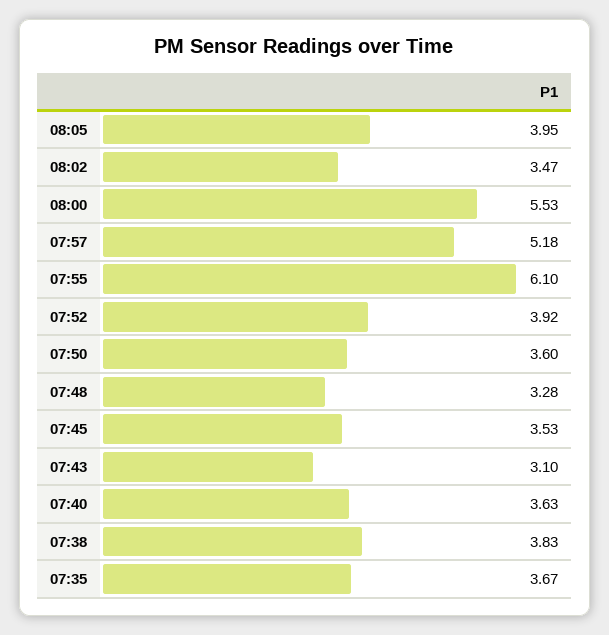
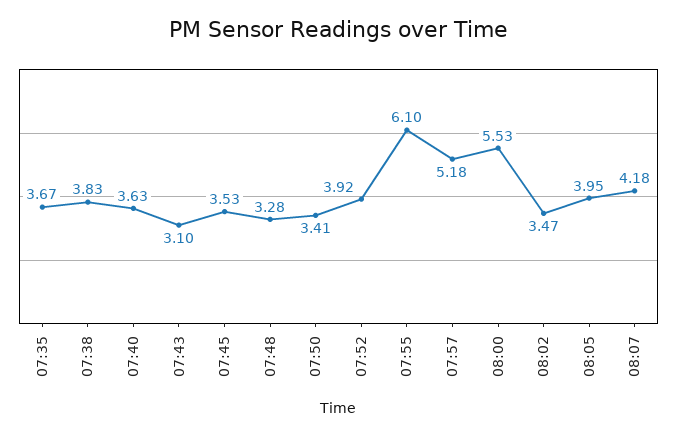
07:50: 3.6 -> 3.41
08:07: none -> 4.18

